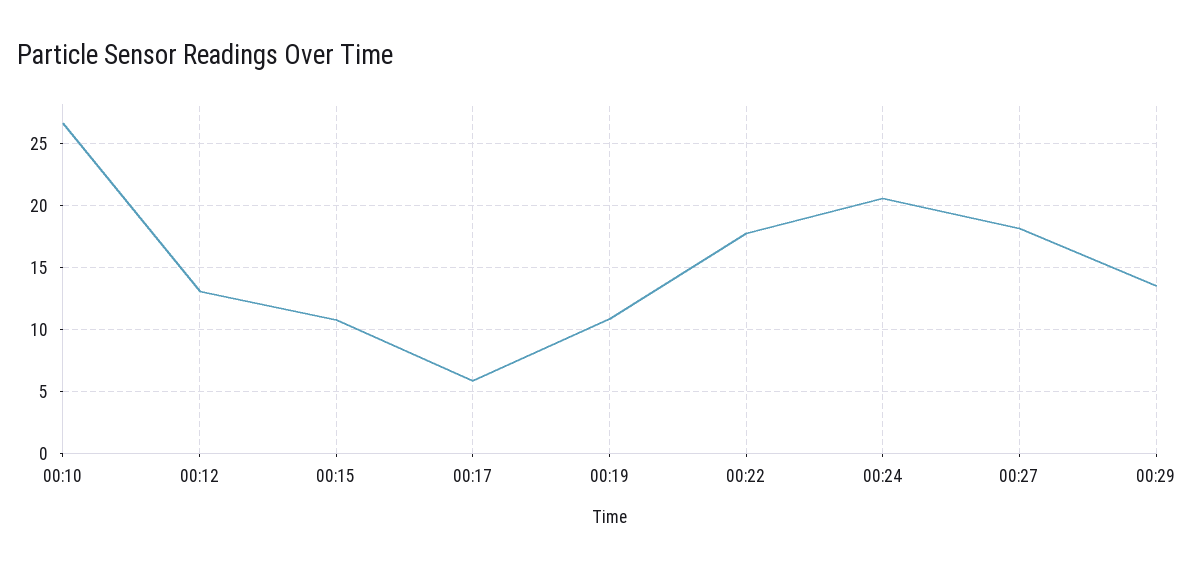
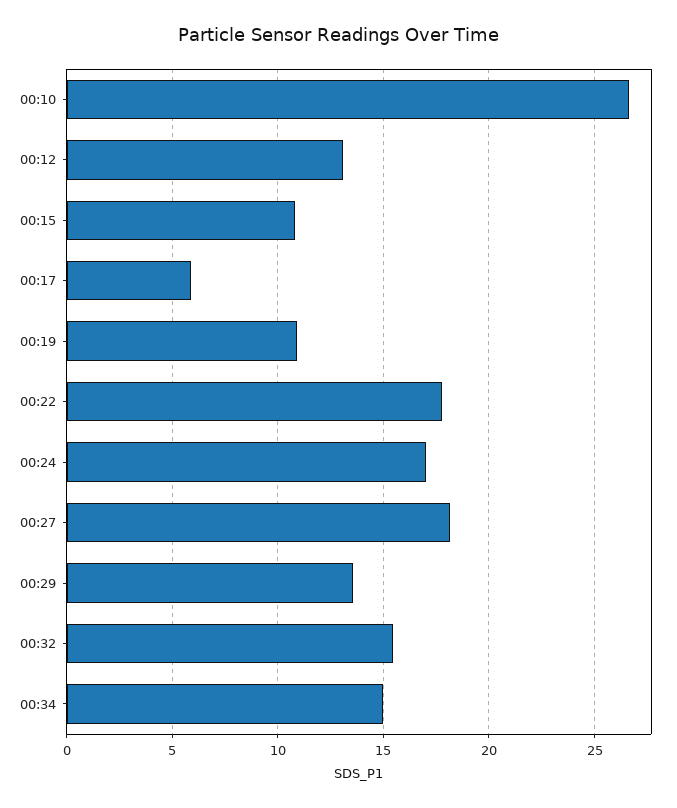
00:24: 20.5 -> 17
00:32: none -> 15.5
00:34: none -> 15

